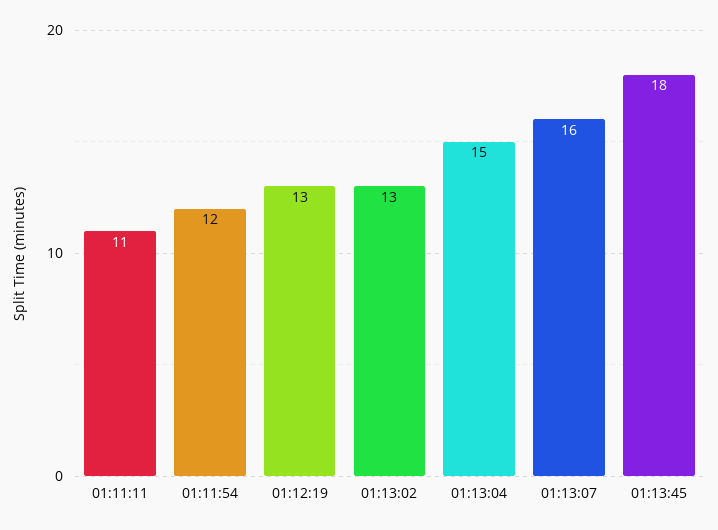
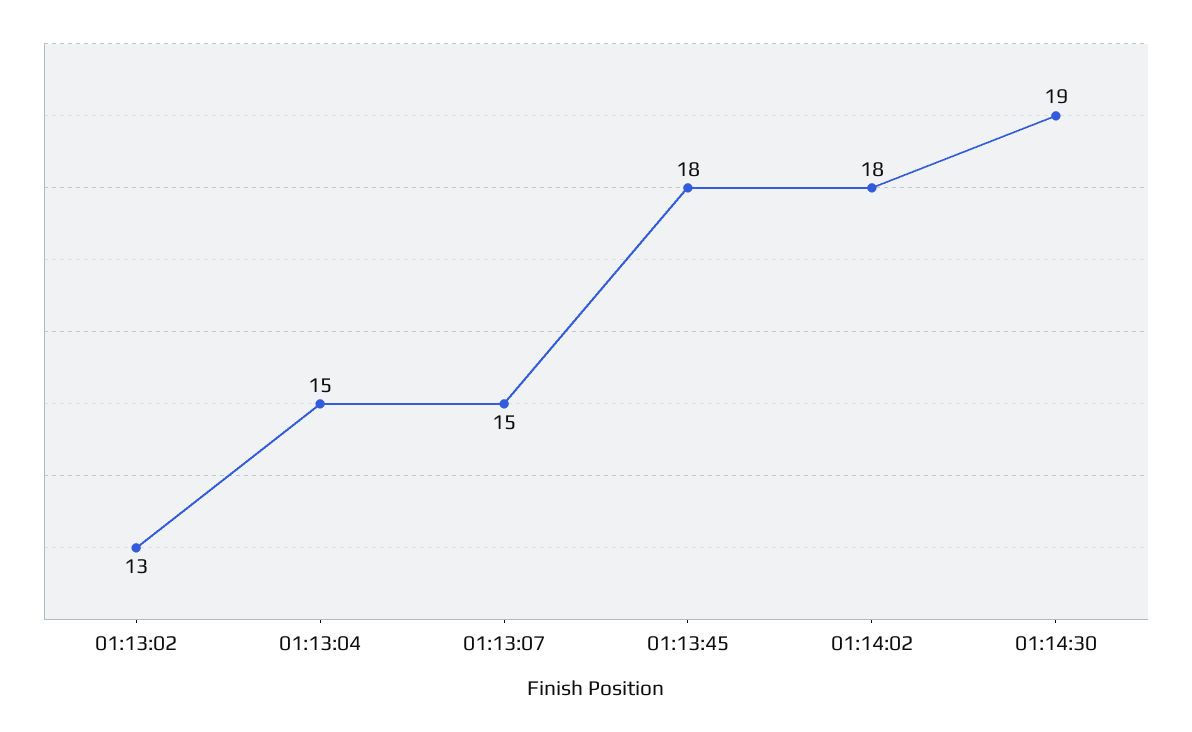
01:11:11: 11 -> none
01:11:54: 12 -> none
01:12:19: 13 -> none
01:13:07: 16 -> 15
01:14:02: none -> 18
01:14:30: none -> 19

